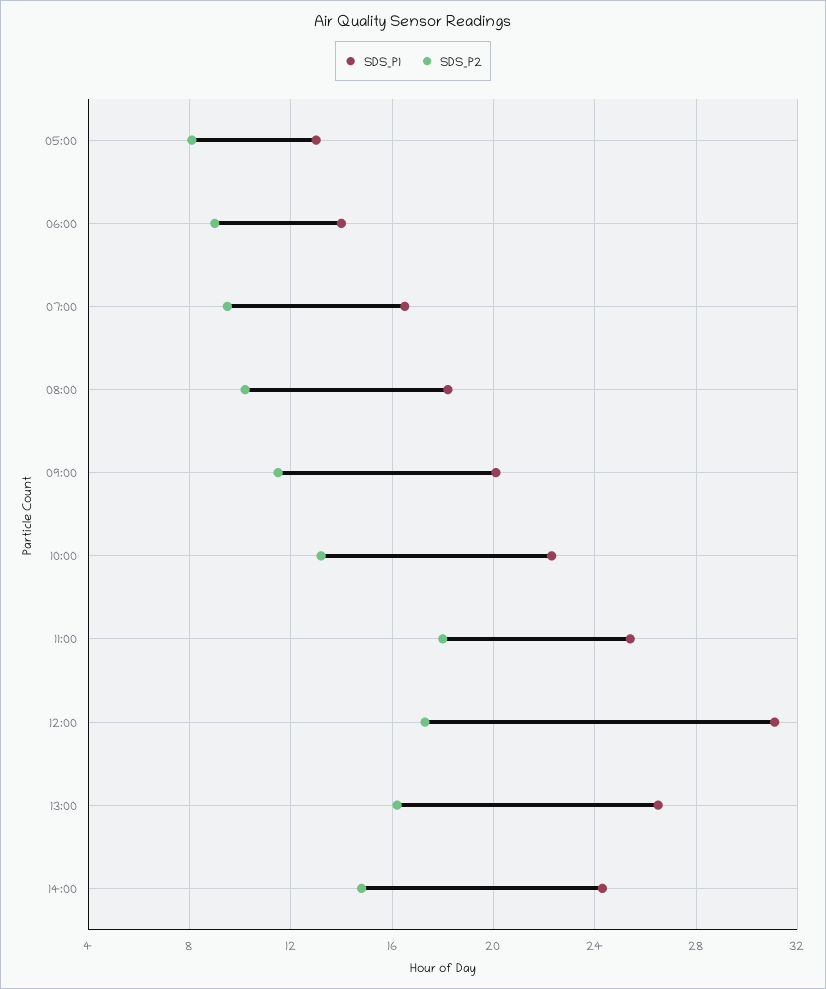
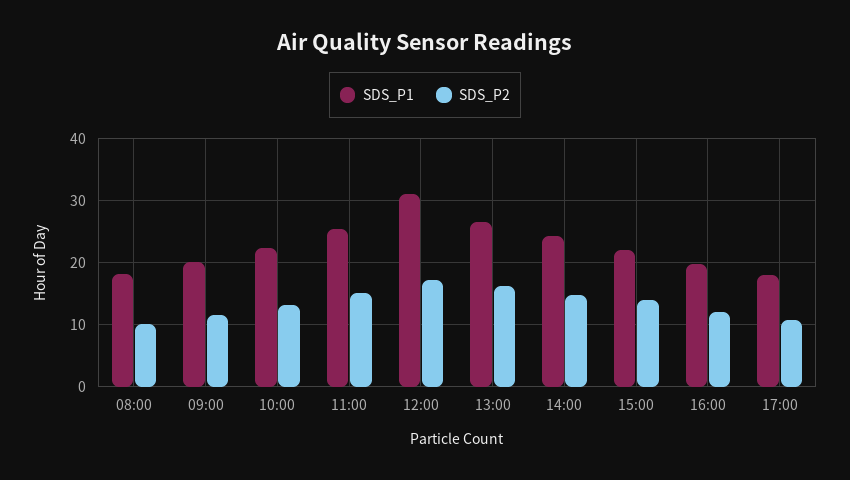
SDS_P1, 05:00: 13 -> none
SDS_P2, 05:00: 8 -> none
SDS_P1, 06:00: 14 -> none
SDS_P2, 06:00: 9 -> none
SDS_P1, 07:00: 16.5 -> none
SDS_P2, 07:00: 9.5 -> none
SDS_P2, 11:00: 18 -> 15
SDS_P1, 15:00: none -> 22
SDS_P2, 15:00: none -> 14
SDS_P1, 16:00: none -> 20
SDS_P2, 16:00: none -> 12
SDS_P1, 17:00: none -> 18
SDS_P2, 17:00: none -> 11

